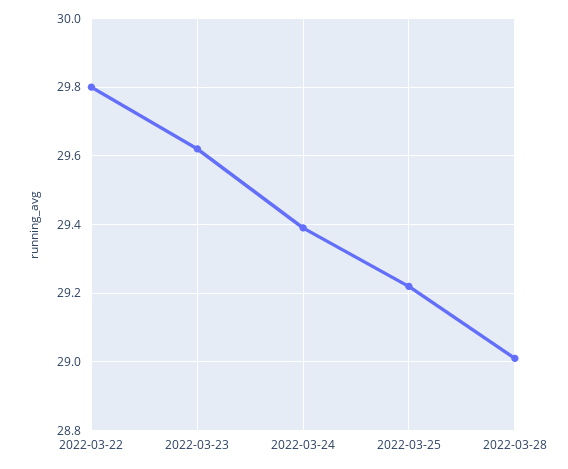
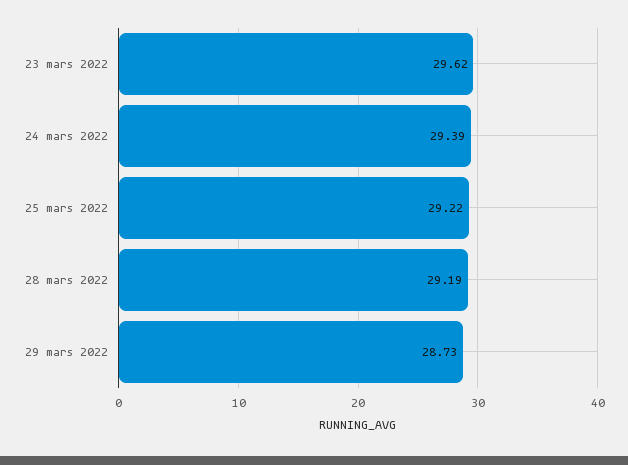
2022-03-22: 29.8 -> none
2022-03-28: 29 -> 29.19
29 mars 2022: none -> 28.73

